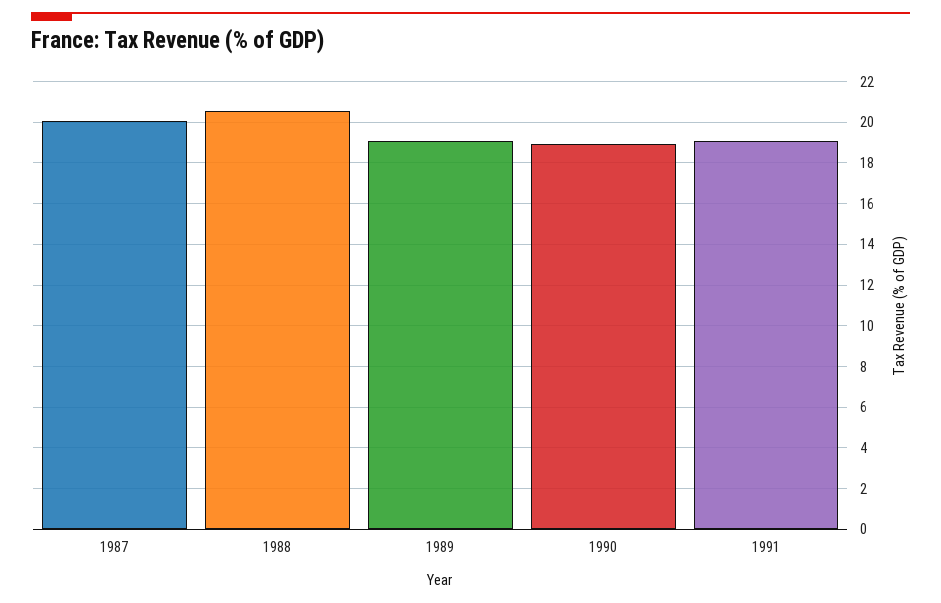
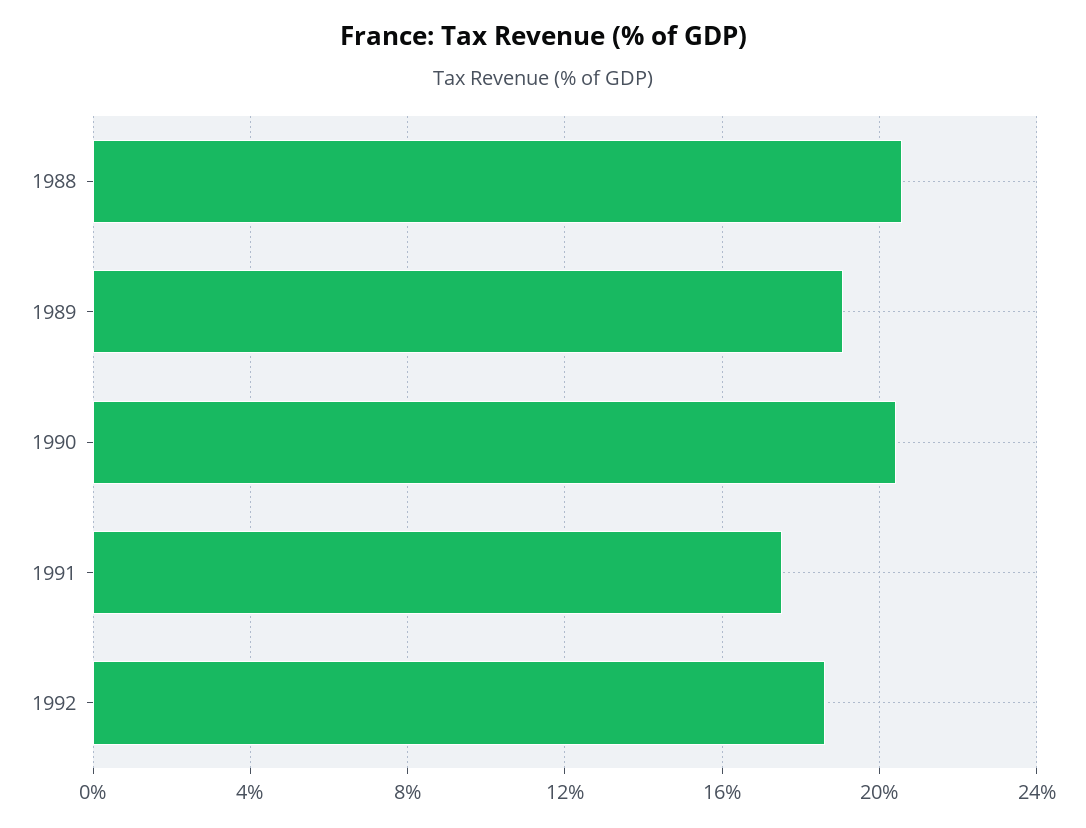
1987: 20 -> none
1990: 19 -> 20.5
1991: 19 -> 17.5
1992: none -> 18.5

